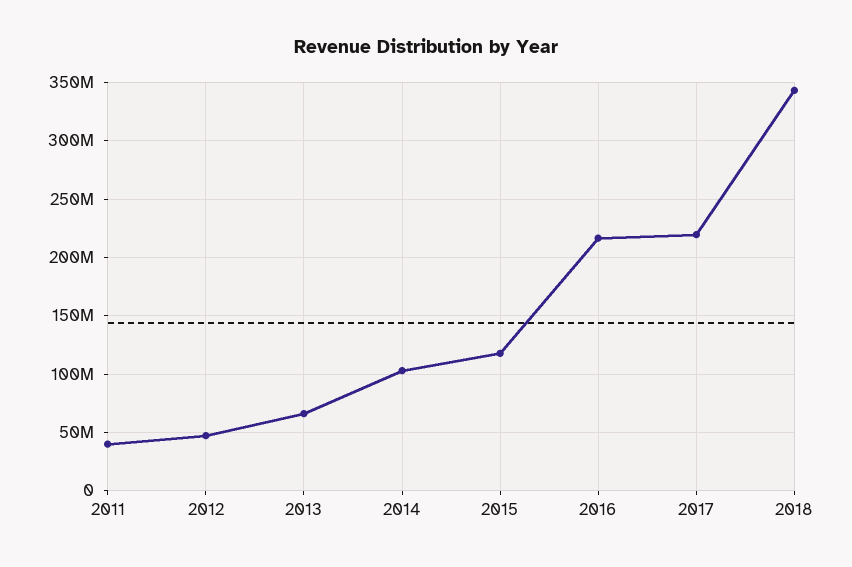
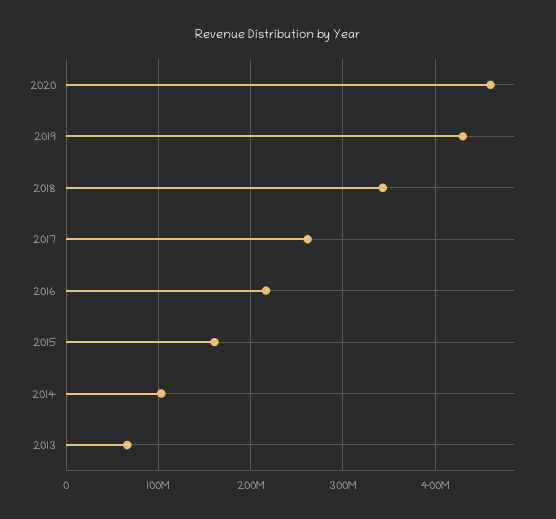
2011: 40000000 -> none
2012: 50000000 -> none
2015: 120000000 -> 160000000
2017: 220000000 -> 260000000
2020: none -> 460000000
2019: none -> 430000000

